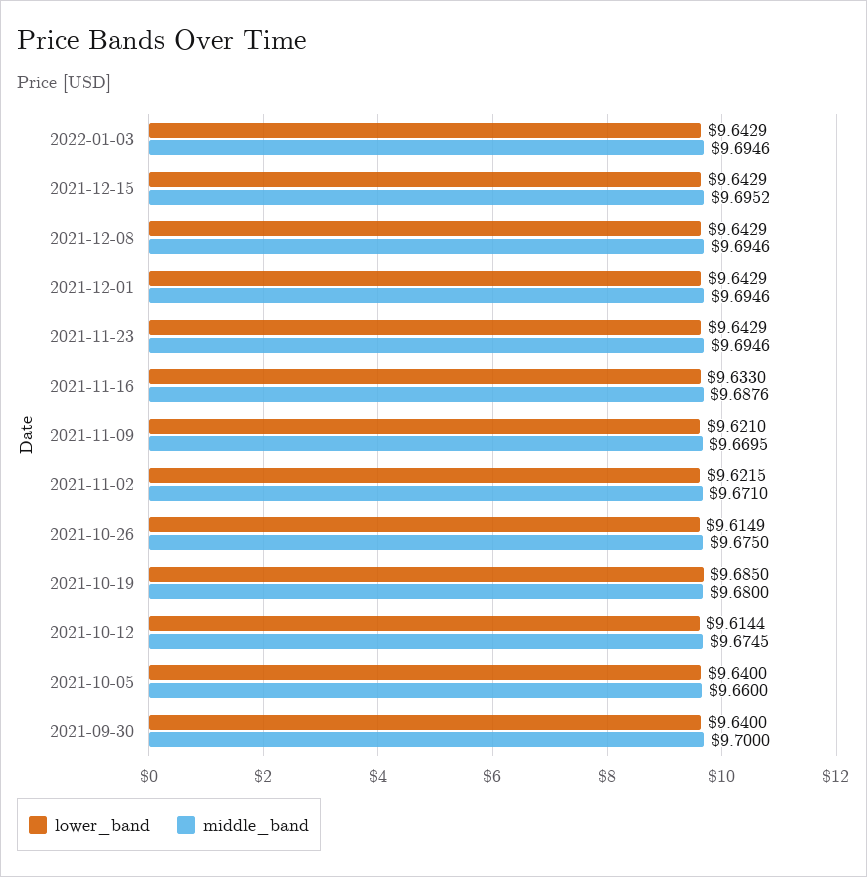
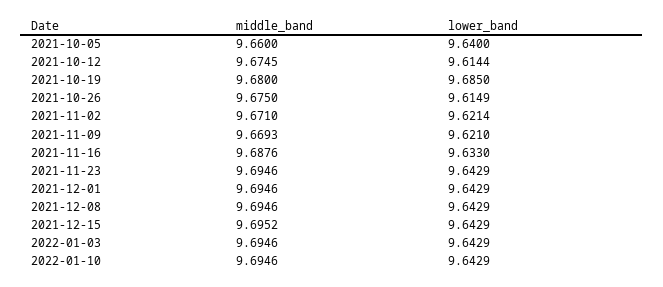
middle_band, 2021-11-09: 9.6695 -> 9.6693
lower_band, 2021-11-02: 9.6215 -> 9.6214
lower_band, 2021-09-30: 9.64 -> none
middle_band, 2021-09-30: 9.7 -> none
middle_band, 2022-01-10: none -> 9.6946
lower_band, 2022-01-10: none -> 9.6429

